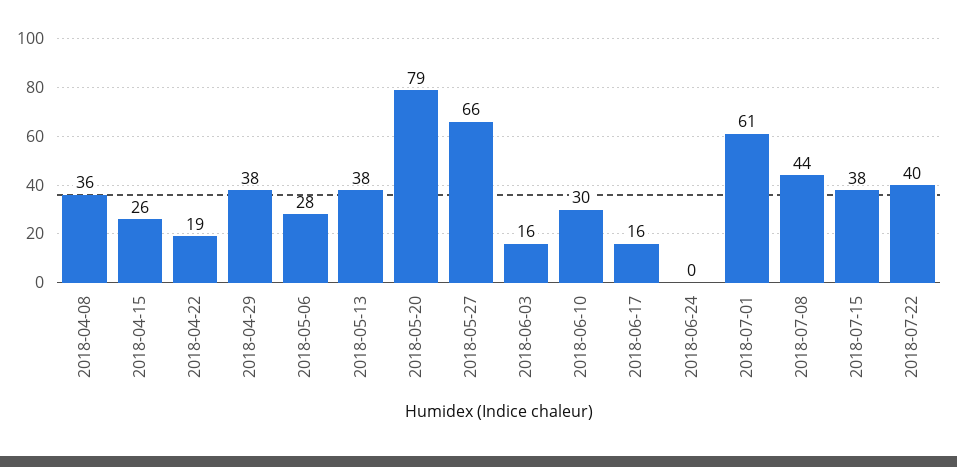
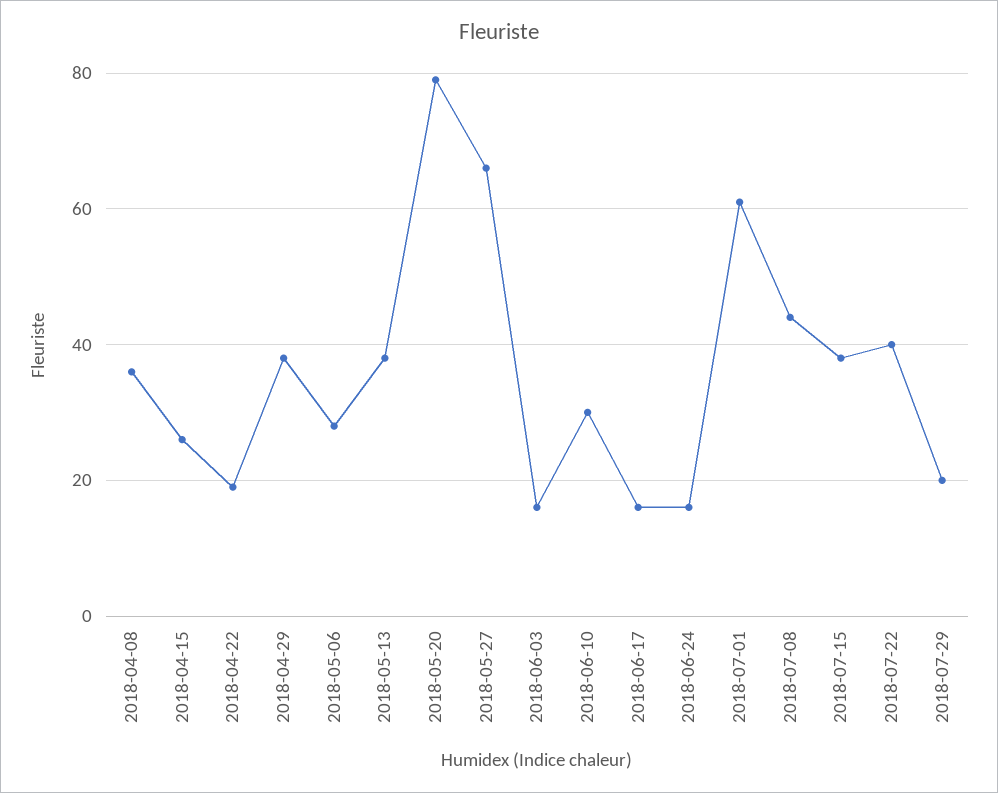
2018-06-24: 0 -> 15
2018-07-29: none -> 20

